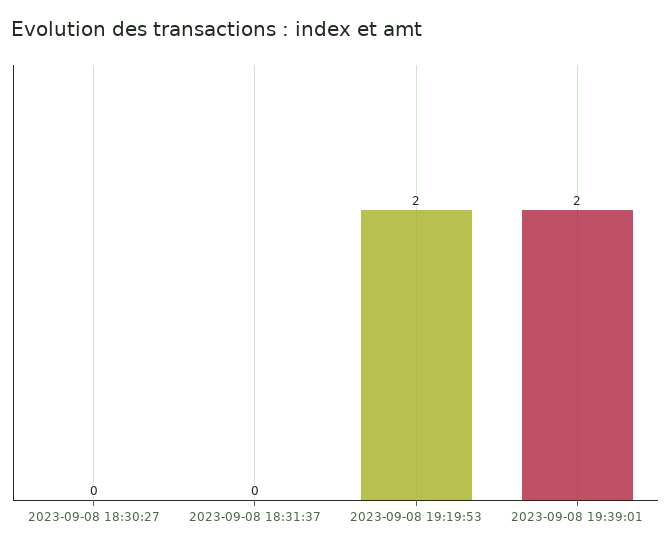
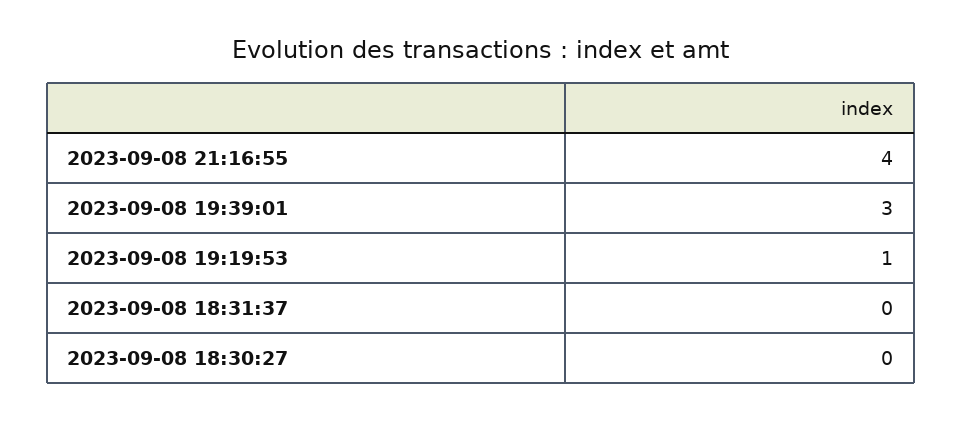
2023-09-08 19:19:53: 2 -> 1
2023-09-08 19:39:01: 2 -> 3
2023-09-08 21:16:55: none -> 4

